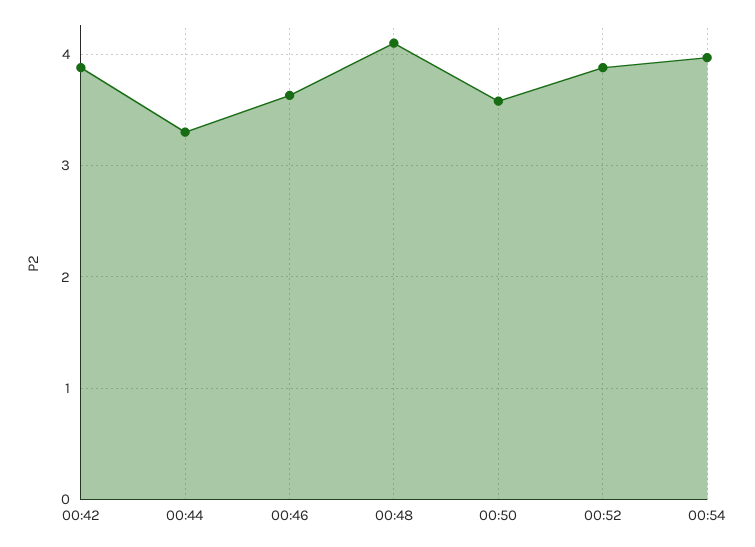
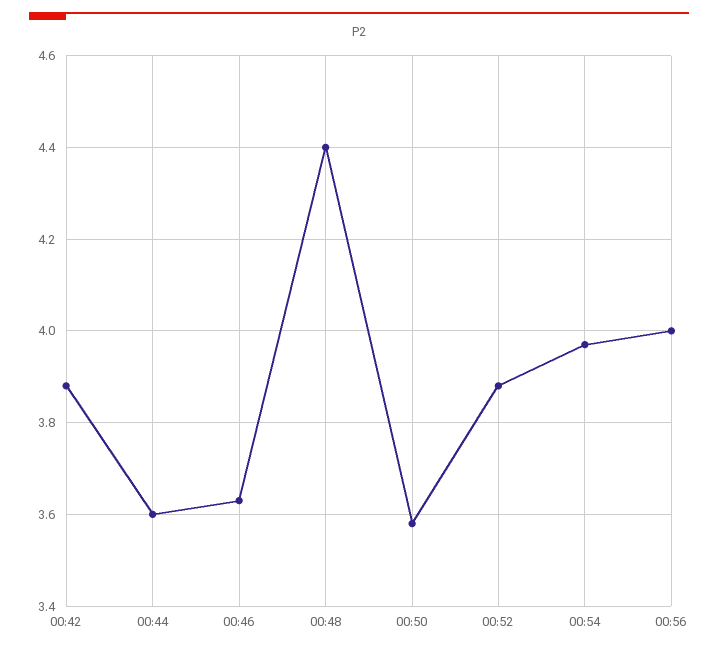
00:44: 3.3 -> 3.6
00:48: 4.1 -> 4.4
00:56: none -> 4

